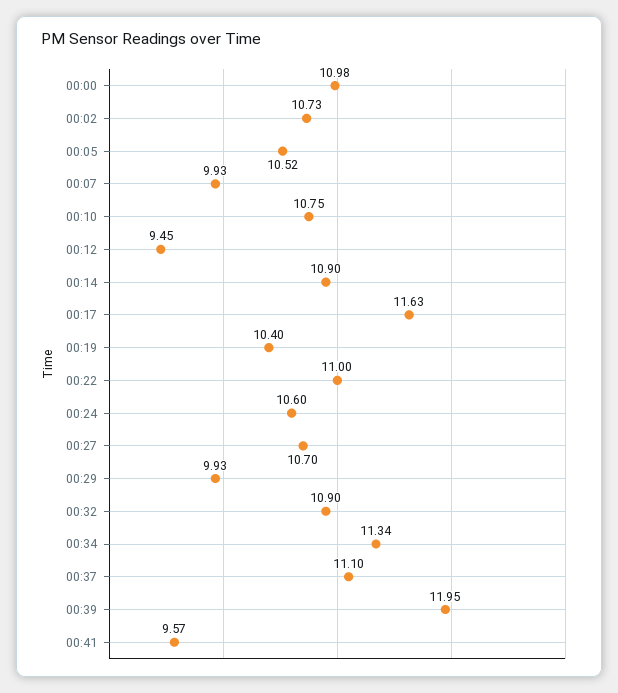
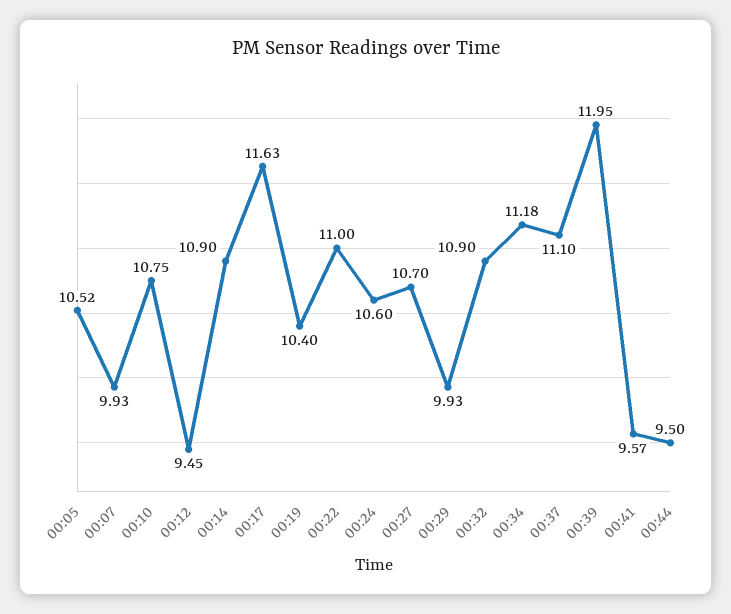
00:00: 10.98 -> none
00:02: 10.73 -> none
00:34: 11.34 -> 11.18
00:44: none -> 9.5

